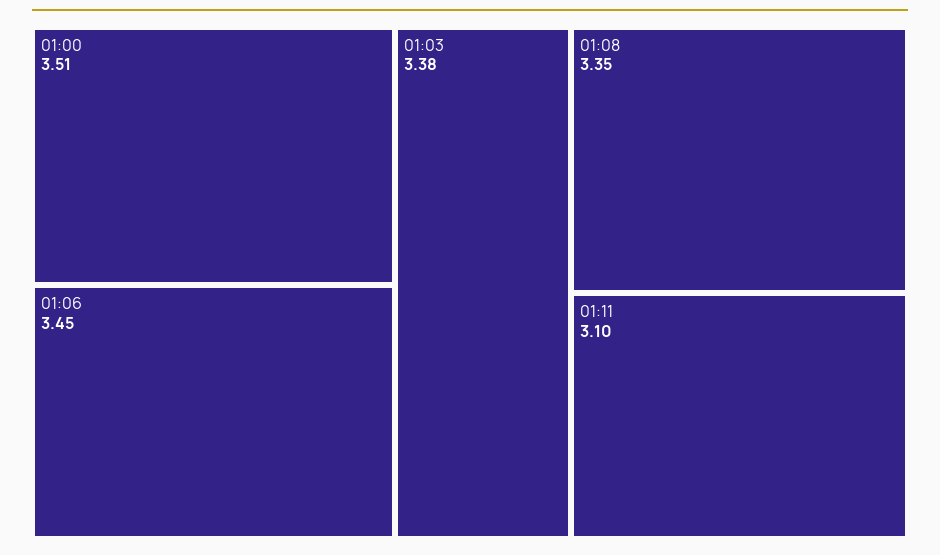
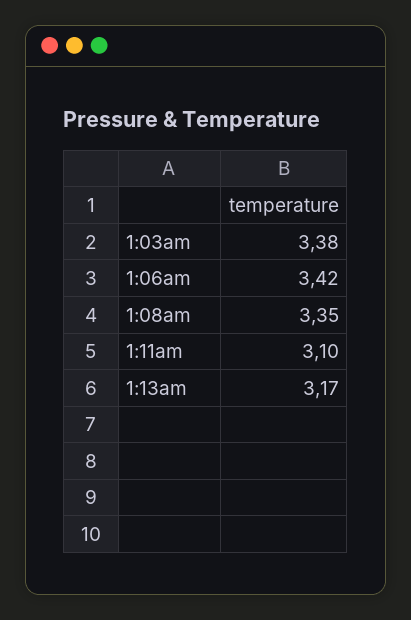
01:00: 3.51 -> none
01:06: 3.45 -> 3.42
1:13am: none -> 3.17

